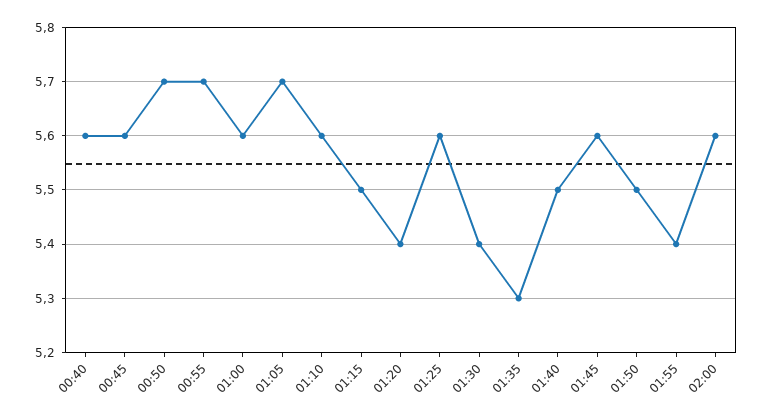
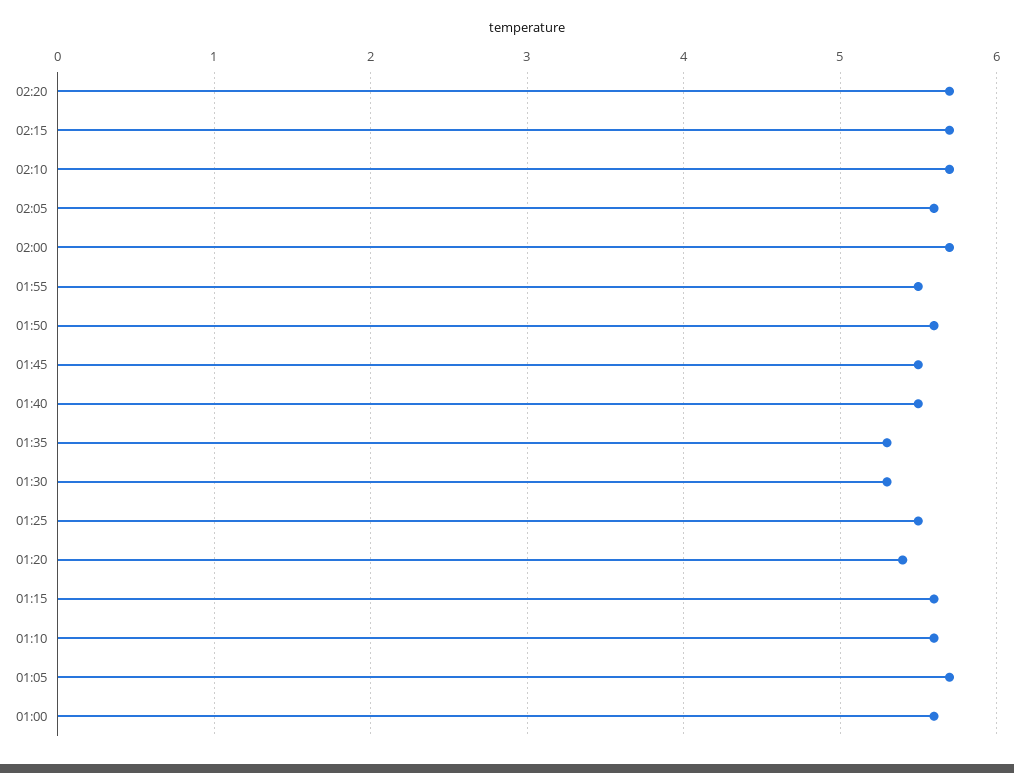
00:40: 5.6 -> none
00:45: 5.6 -> none
00:50: 5.7 -> none
00:55: 5.7 -> none
01:15: 5.5 -> 5.6
01:25: 5.6 -> 5.5
01:30: 5.4 -> 5.3
01:45: 5.6 -> 5.5
01:50: 5.5 -> 5.6
01:55: 5.4 -> 5.5
02:00: 5.6 -> 5.7
02:20: none -> 5.7
02:15: none -> 5.7
02:10: none -> 5.7
02:05: none -> 5.6

